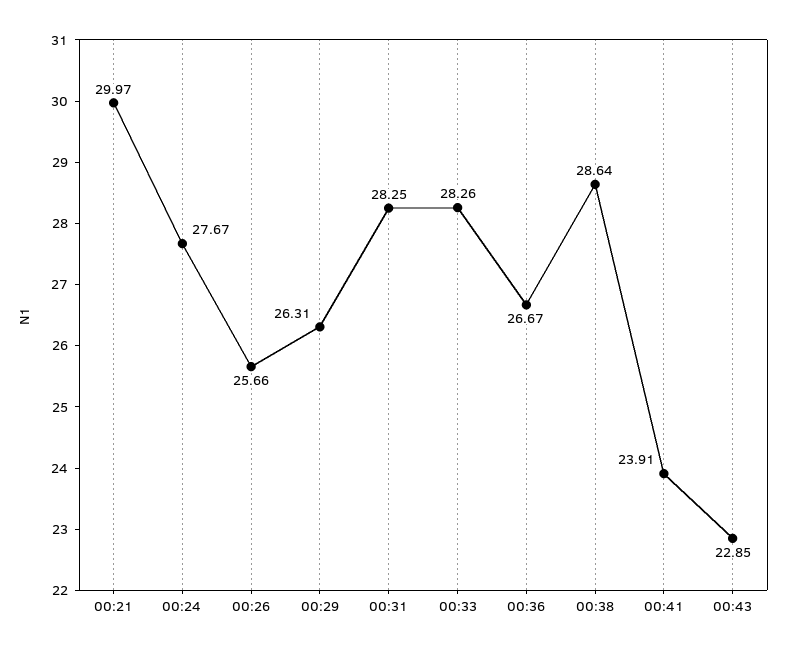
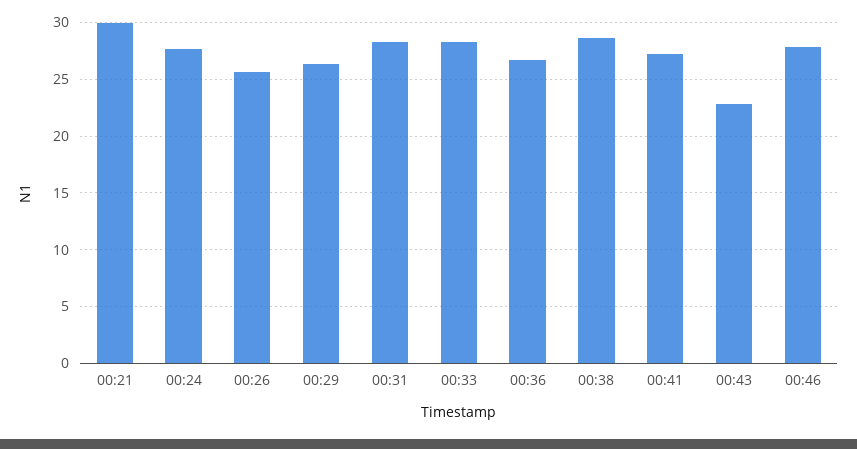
00:41: 23.91 -> 27
00:46: none -> 28

